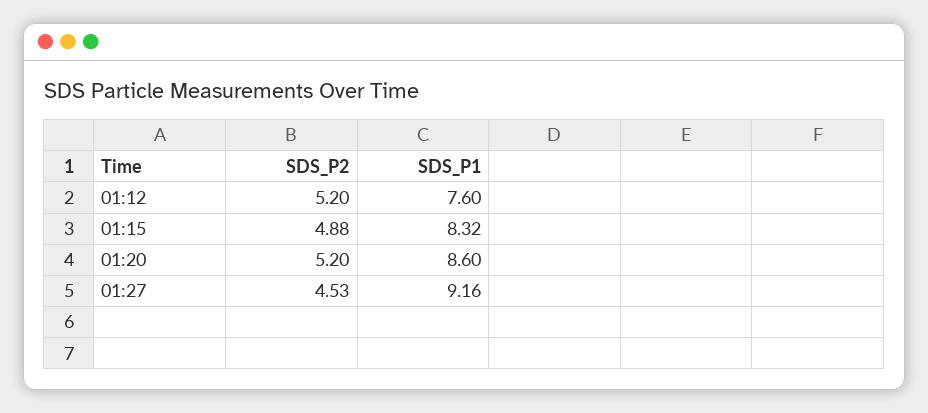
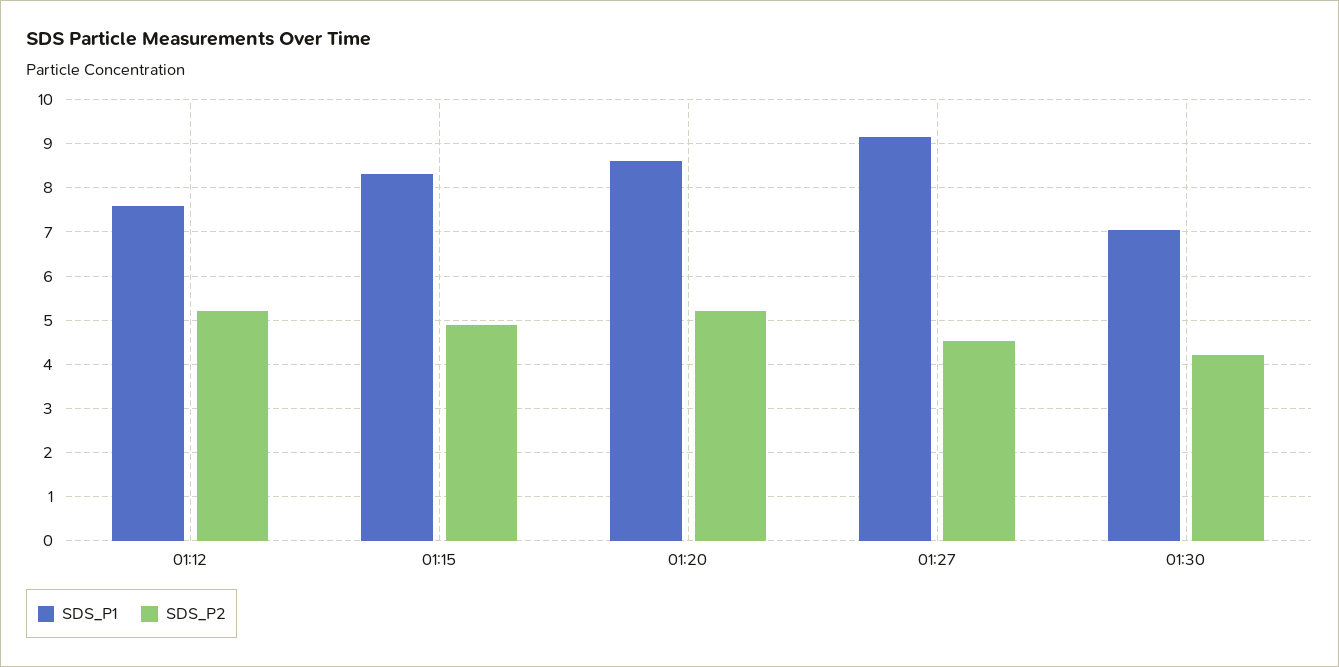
SDS_P1, 01:30: none -> 7
SDS_P2, 01:30: none -> 4.2

